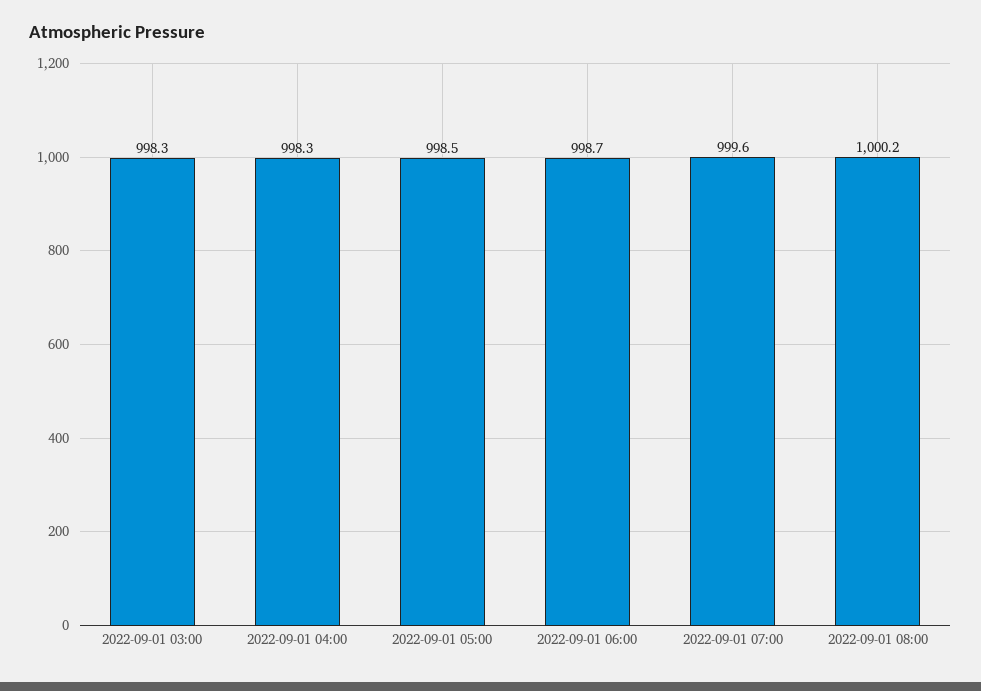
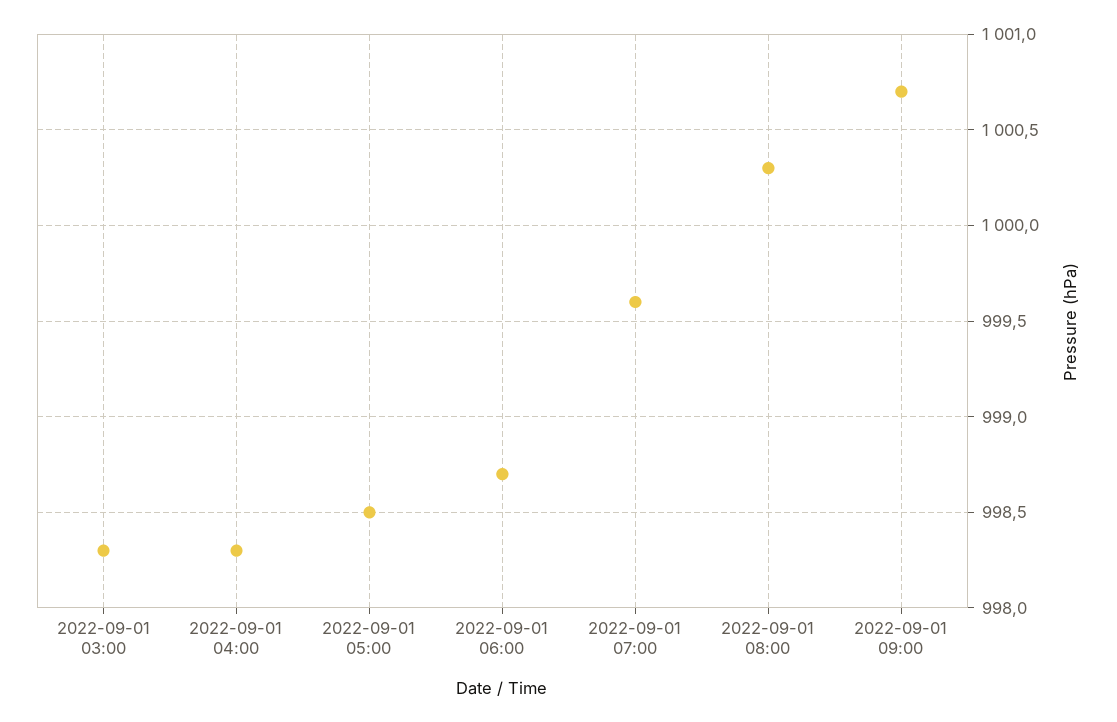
2022-09-01 08:00: 1000.2 -> 1000.3
2022-09-01 09:00: none -> 1000.7

